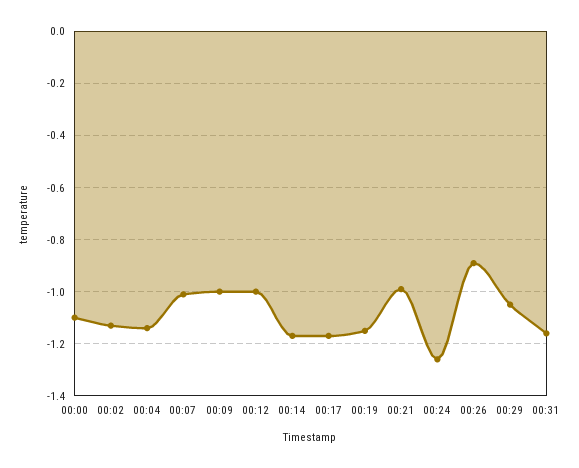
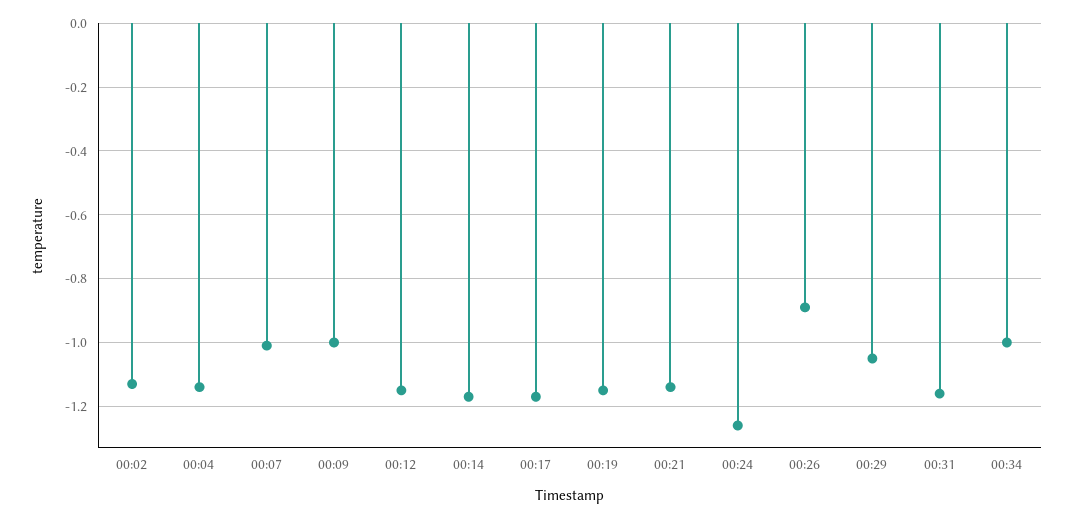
00:00: -1.1 -> none
00:12: -1 -> -1.15
00:21: -1 -> -1.15
00:34: none -> -1

